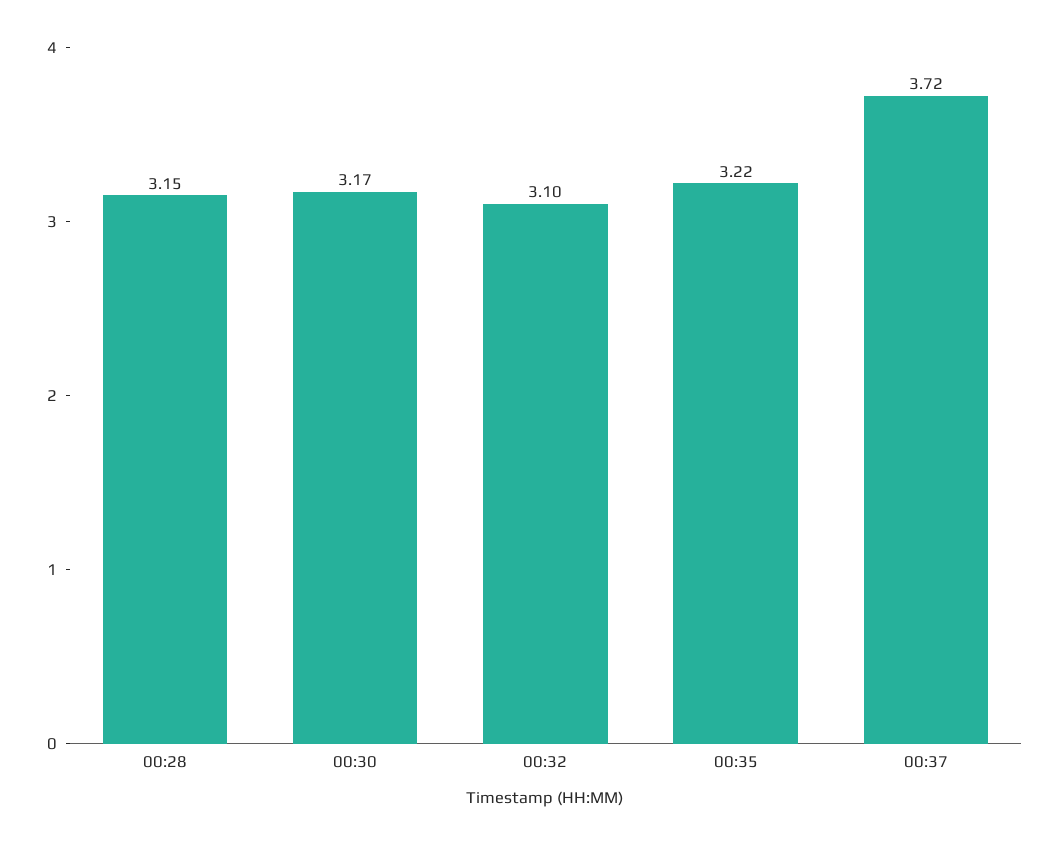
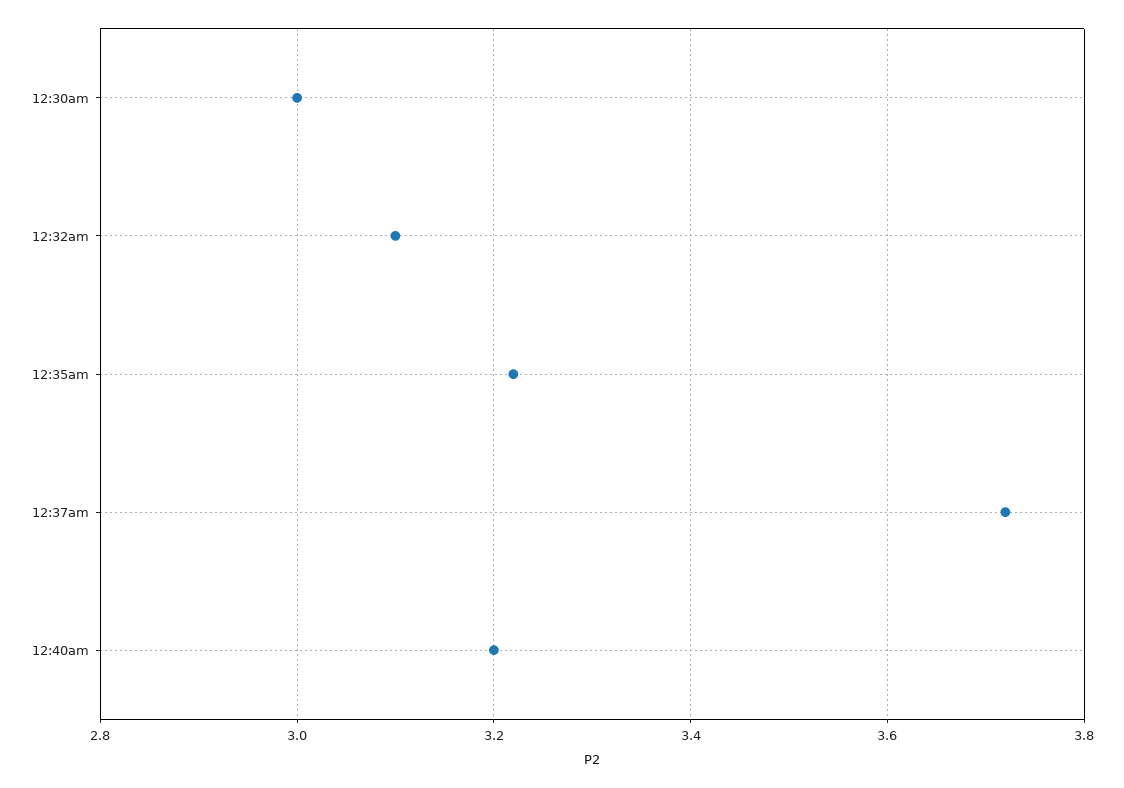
00:28: 3.15 -> none
00:30: 3.17 -> 3
12:40am: none -> 3.2

